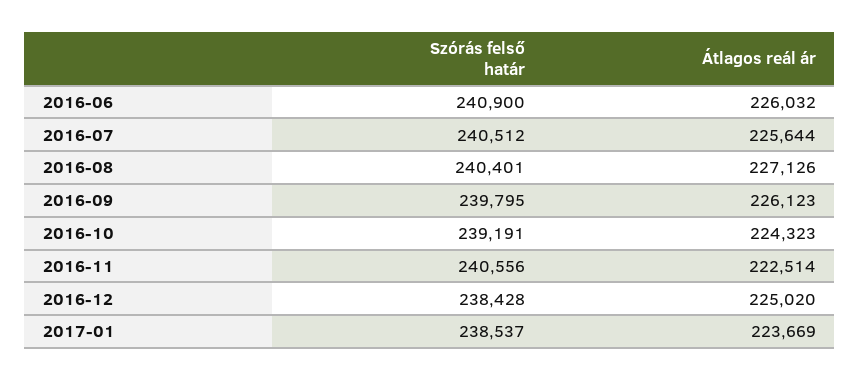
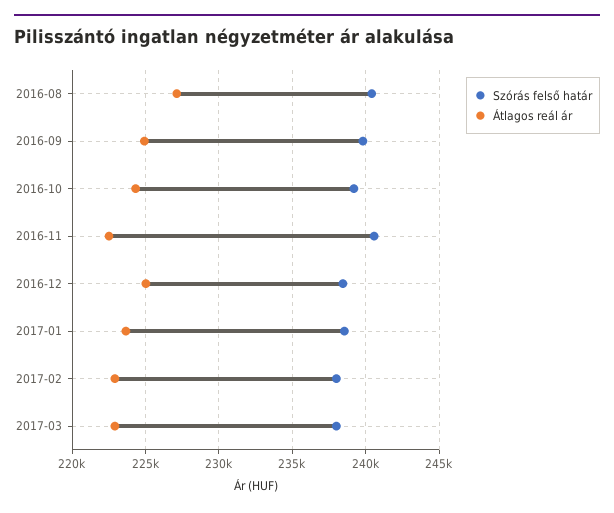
Szórás felső határ, 2016-06: 240900 -> none
Átlagos reál ár, 2016-06: 226032 -> none
Szórás felső határ, 2016-07: 240512 -> none
Átlagos reál ár, 2016-07: 225644 -> none
Átlagos reál ár, 2016-09: 226123 -> 225000
Szórás felső határ, 2017-02: none -> 238000
Átlagos reál ár, 2017-02: none -> 223000
Szórás felső határ, 2017-03: none -> 238000
Átlagos reál ár, 2017-03: none -> 223000

